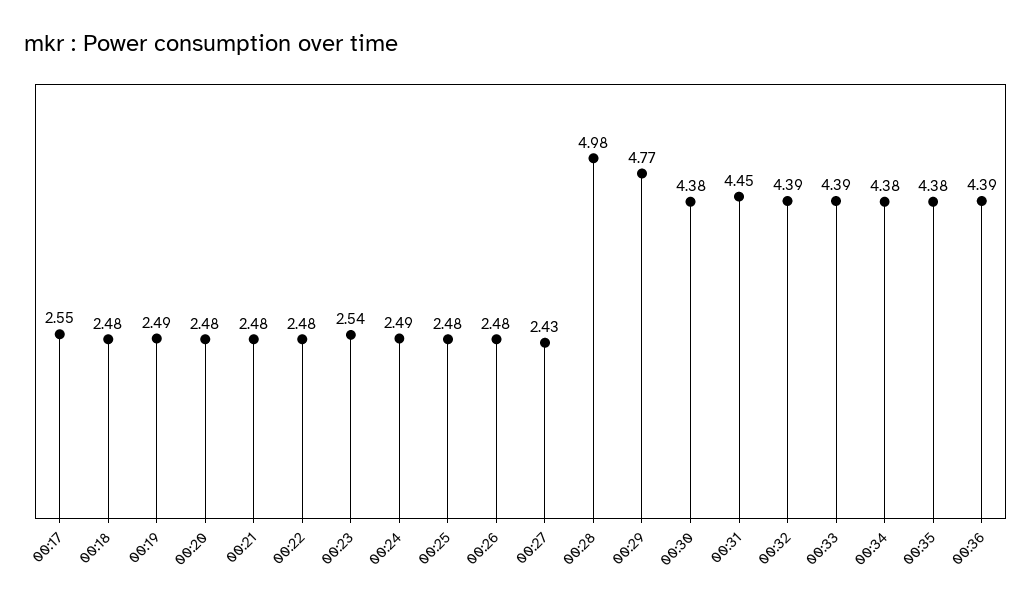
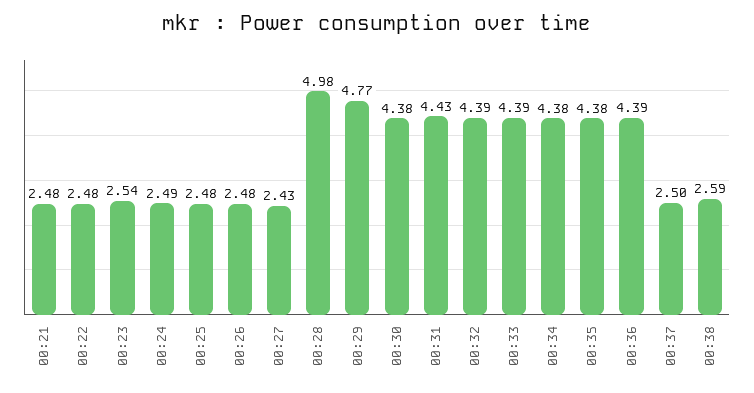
00:17: 2.55 -> none
00:18: 2.48 -> none
00:19: 2.49 -> none
00:20: 2.48 -> none
00:31: 4.45 -> 4.43
00:37: none -> 2.5
00:38: none -> 2.59

